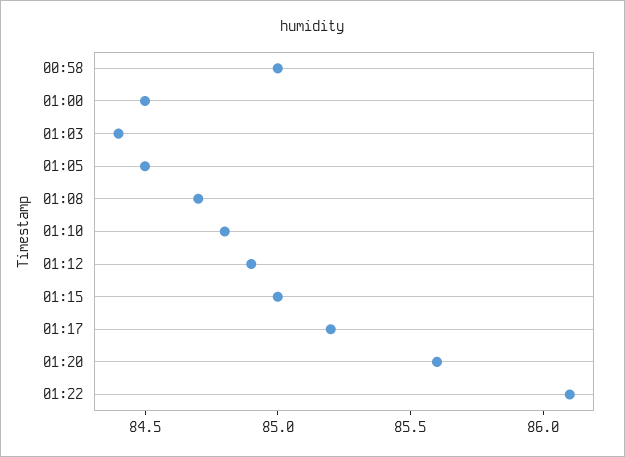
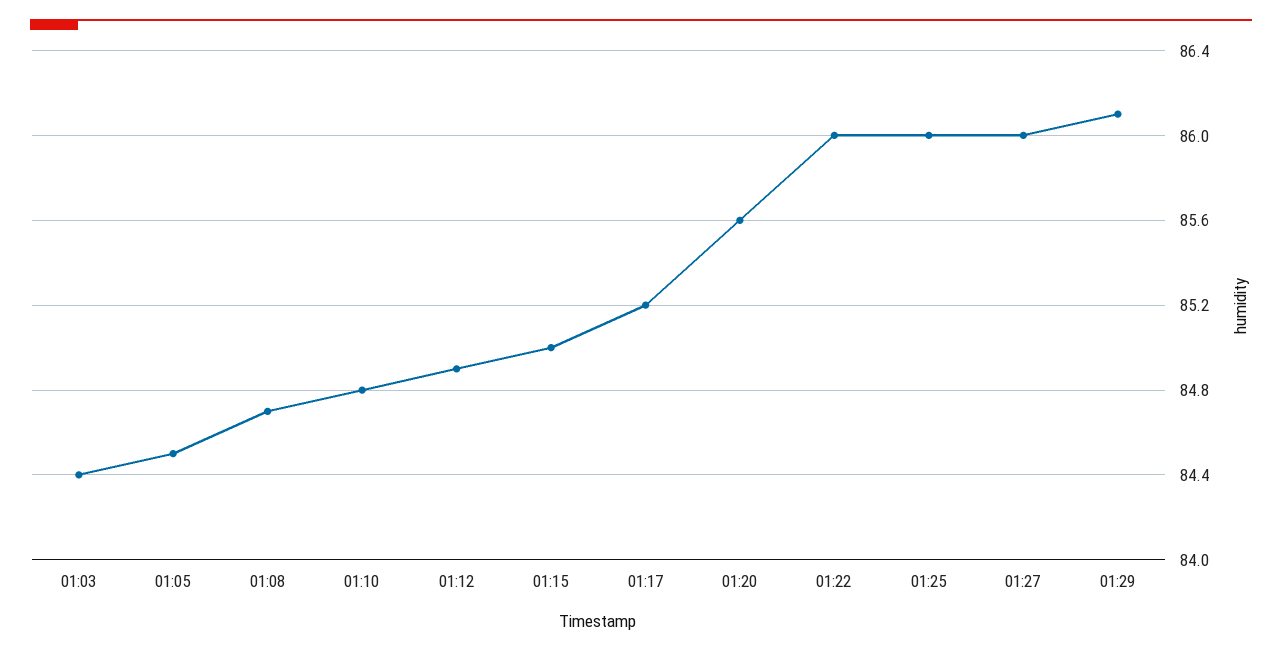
00:58: 85 -> none
01:00: 84.5 -> none
01:22: 86.1 -> 86
01:25: none -> 86
01:27: none -> 86
01:29: none -> 86.1

